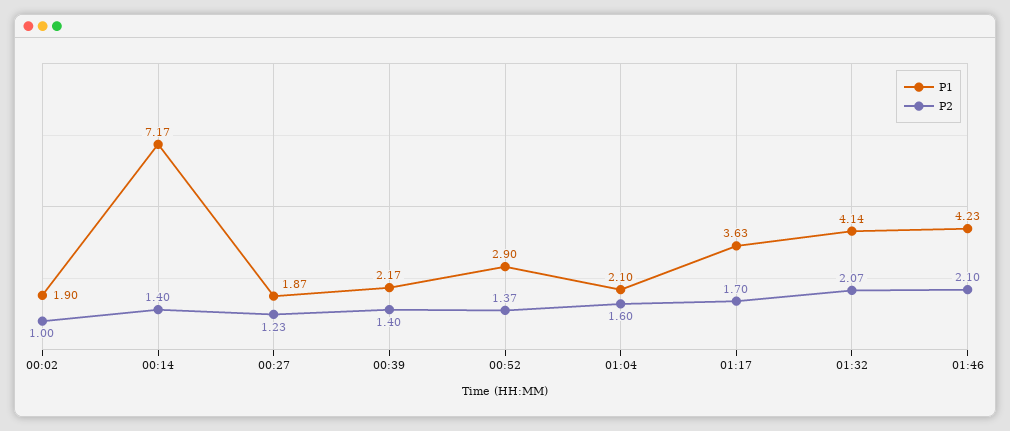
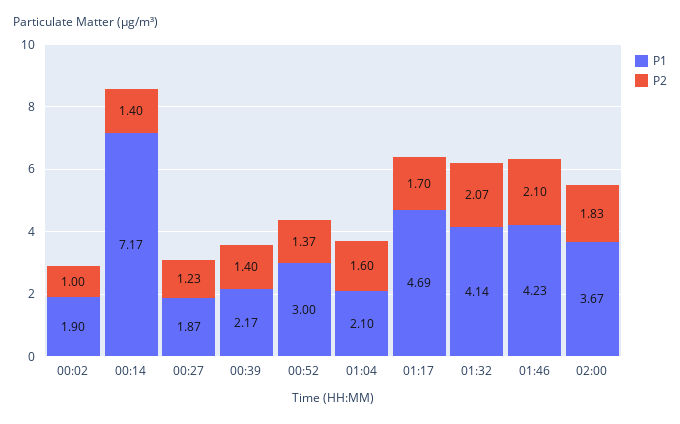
P1, 00:52: 2.9 -> 3
P1, 01:17: 3.63 -> 4.69
P1, 02:00: none -> 3.67
P2, 02:00: none -> 1.83

